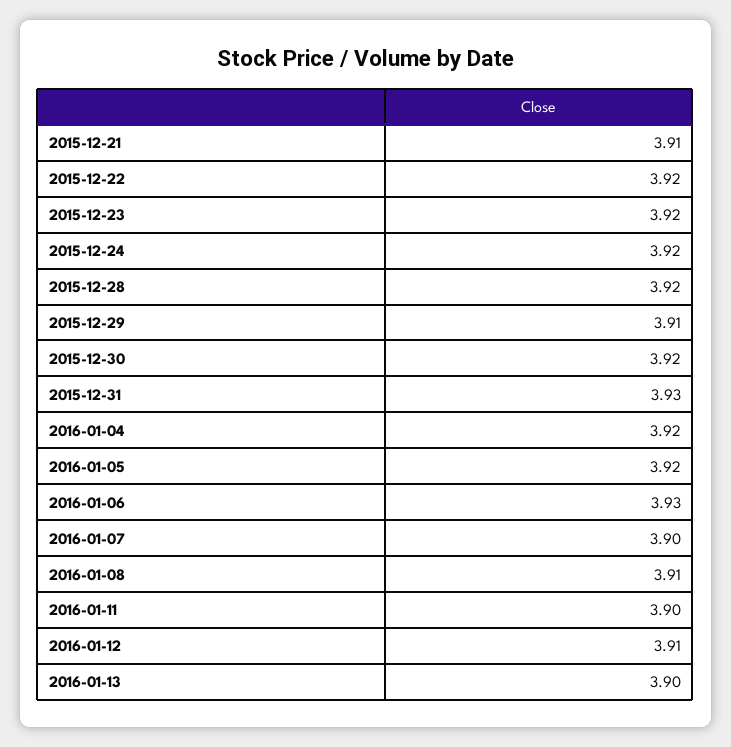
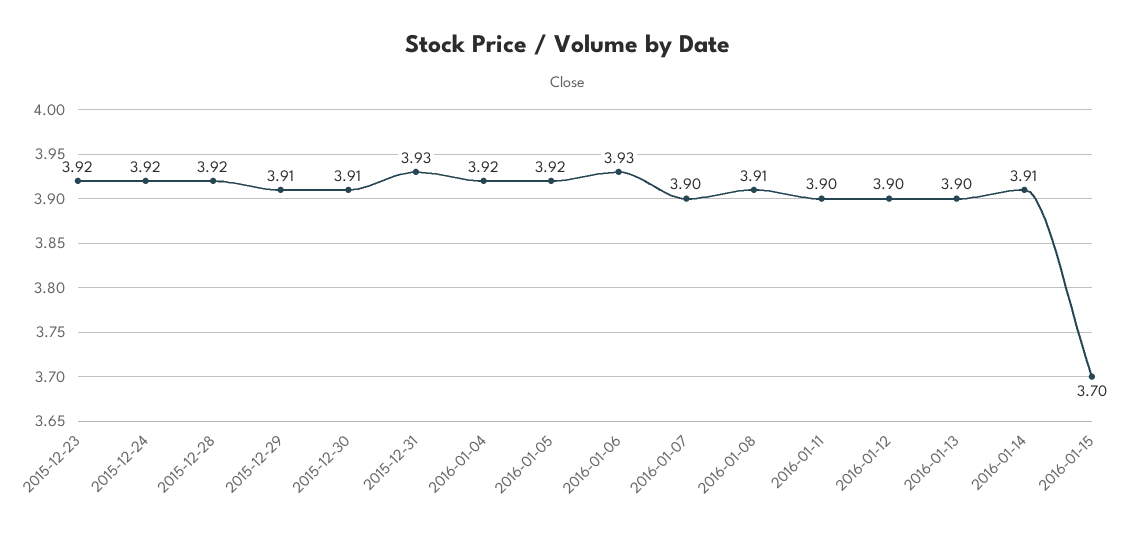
2015-12-21: 3.91 -> none
2015-12-22: 3.92 -> none
2015-12-30: 3.92 -> 3.91
2016-01-12: 3.91 -> 3.9
2016-01-14: none -> 3.91
2016-01-15: none -> 3.7

